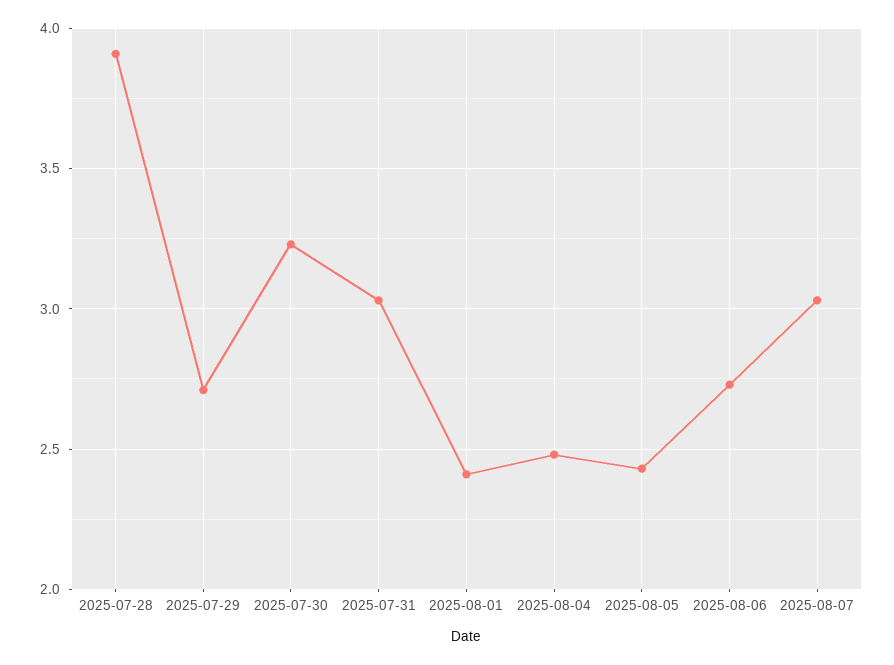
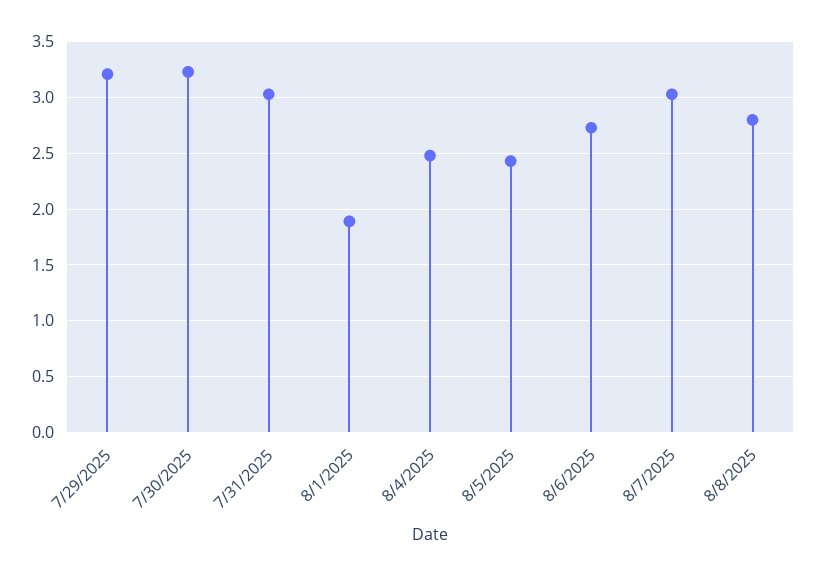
2025-07-28: 3.9 -> none
2025-07-29: 2.7 -> 3.2
2025-08-01: 2.4 -> 1.9
8/8/2025: none -> 2.8

